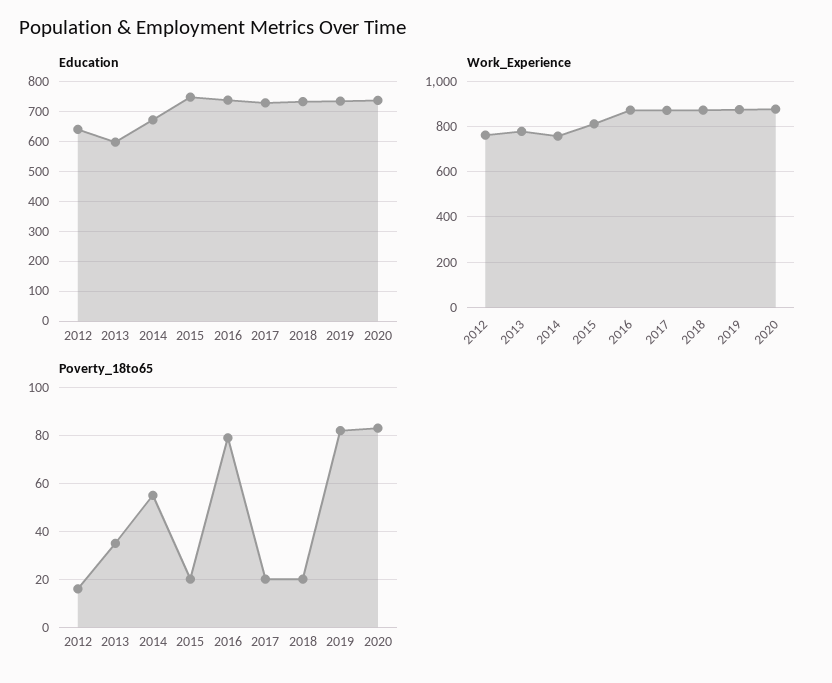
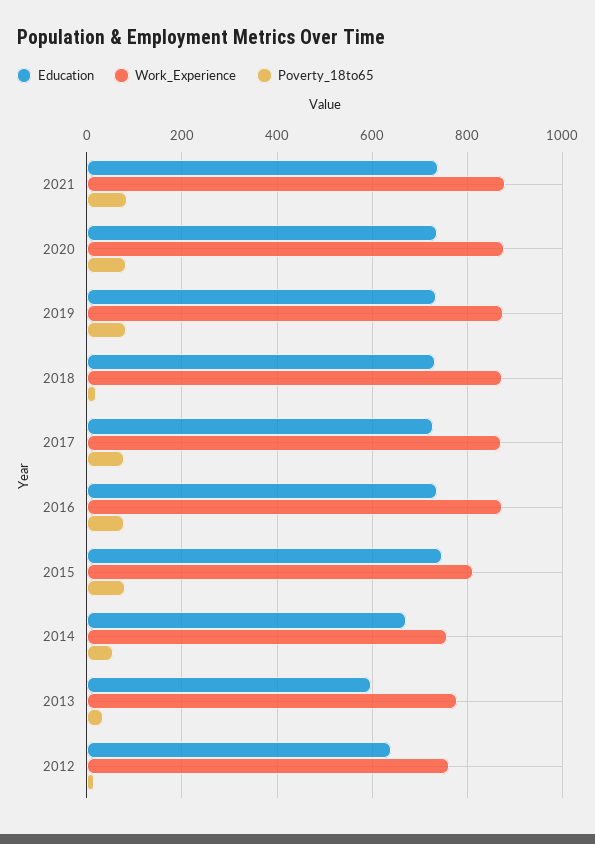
Poverty_18to65, 2015: 20 -> 80
Poverty_18to65, 2017: 20 -> 80
Education, 2021: none -> 740
Work_Experience, 2021: none -> 880
Poverty_18to65, 2021: none -> 80

